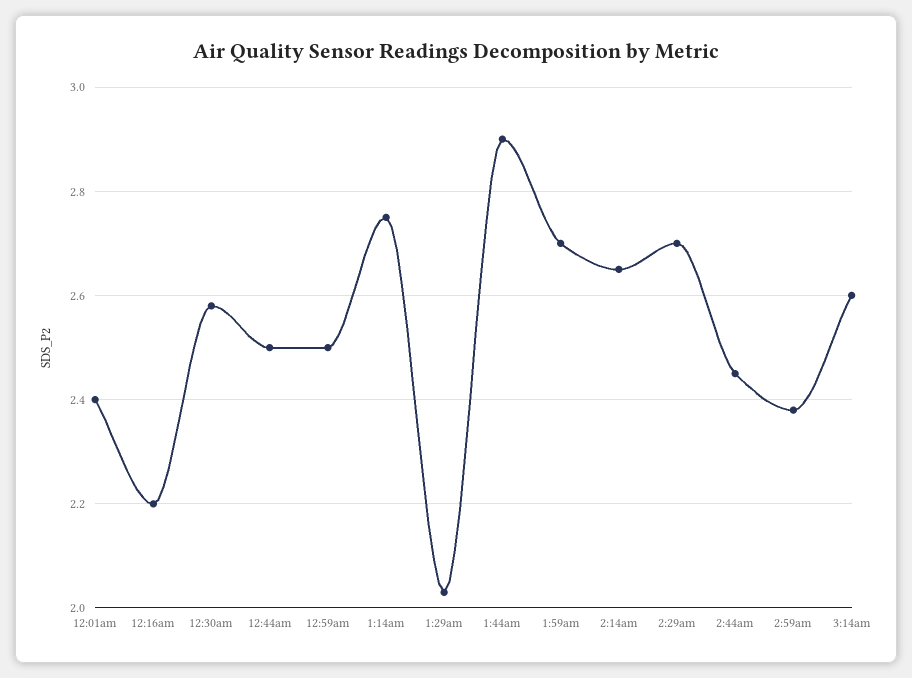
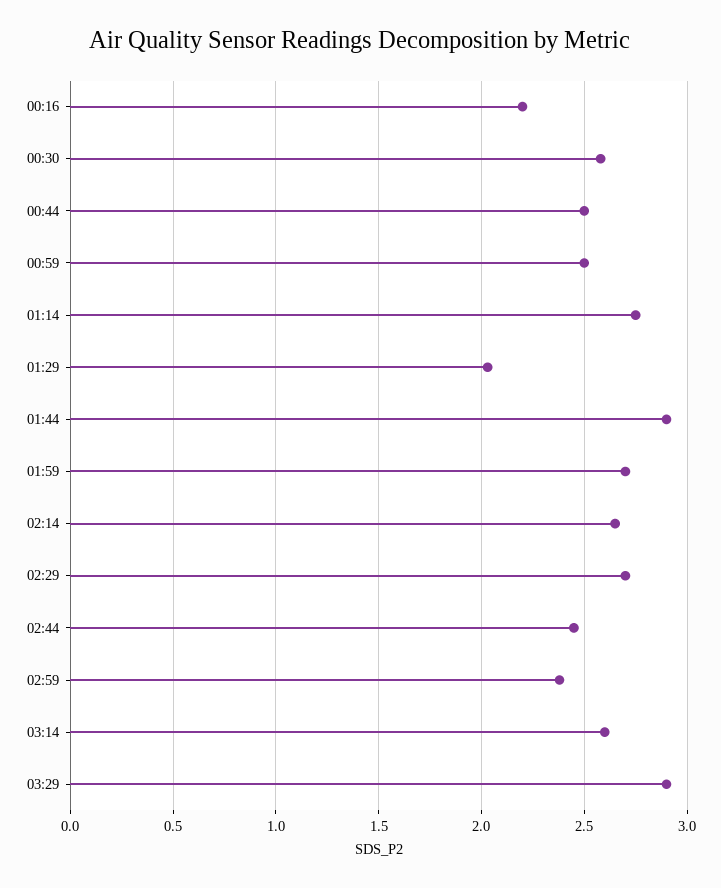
12:01am: 2.4 -> none
03:29: none -> 2.9

